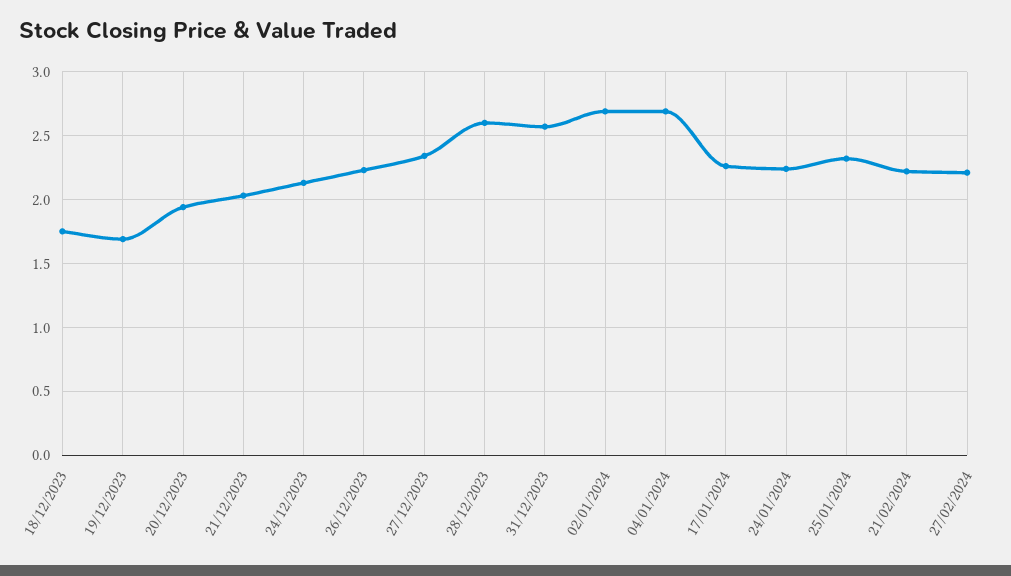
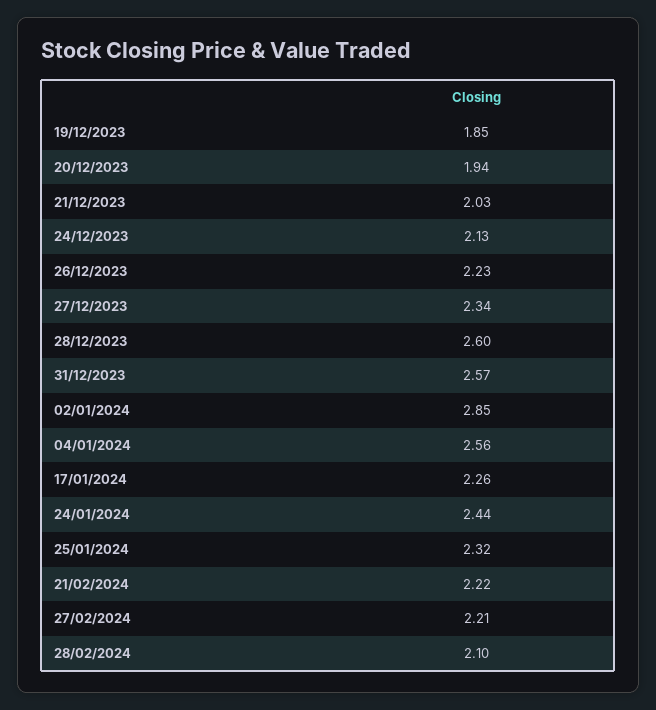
18/12/2023: 1.75 -> none
19/12/2023: 1.7 -> 1.85
02/01/2024: 2.7 -> 2.85
04/01/2024: 2.7 -> 2.56
24/01/2024: 2.25 -> 2.44
28/02/2024: none -> 2.1

